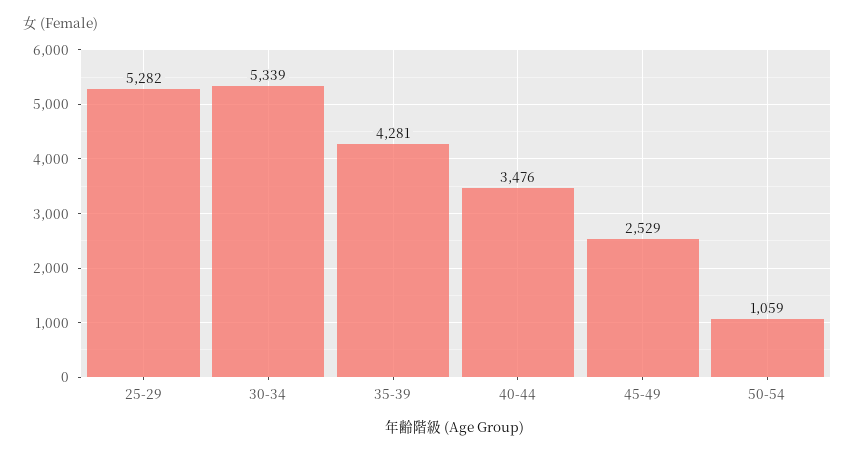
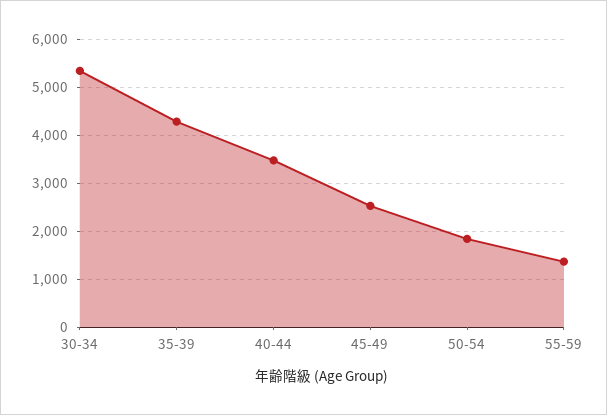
25-29: 5282 -> none
50-54: 1059 -> 1800
55-59: none -> 1400

